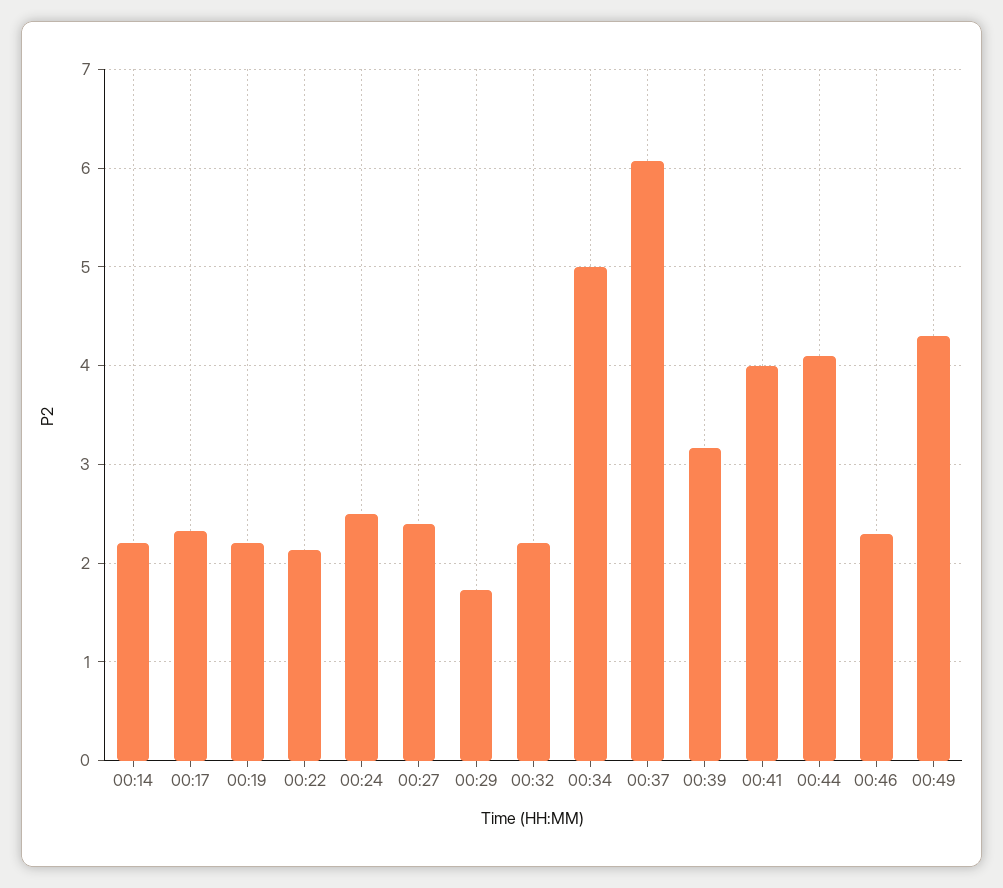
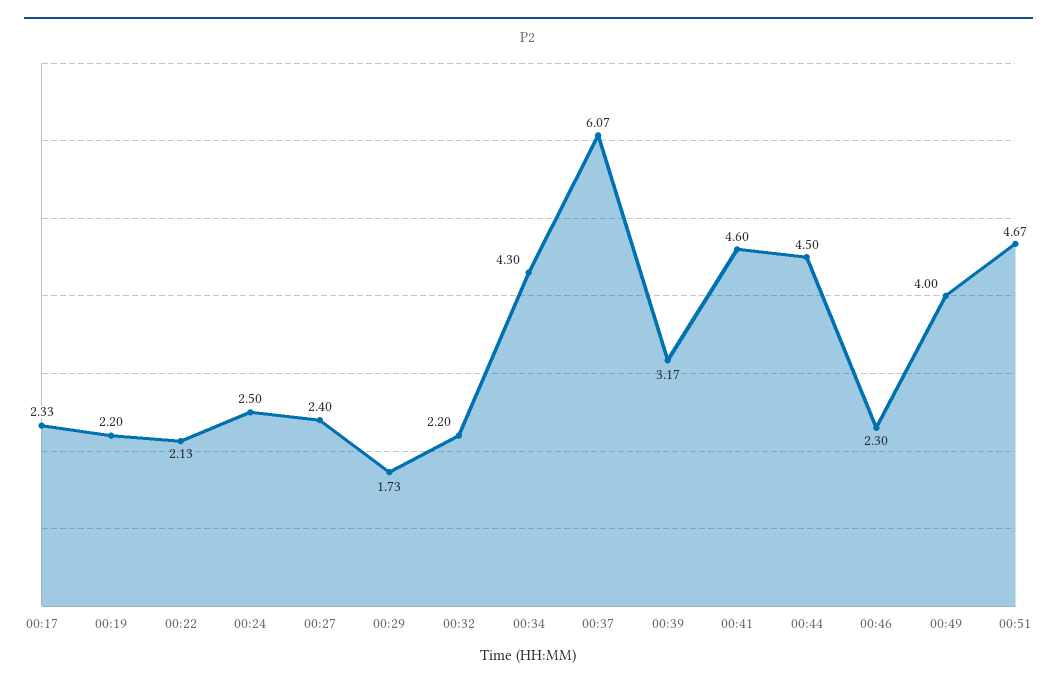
00:14: 2.2 -> none
00:34: 5 -> 4.3
00:41: 4 -> 4.6
00:44: 4.1 -> 4.5
00:49: 4.3 -> 4
00:51: none -> 4.67

